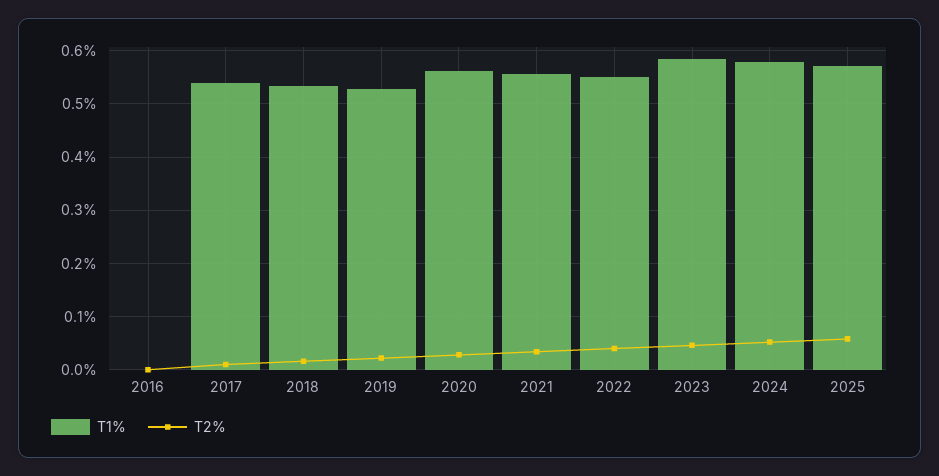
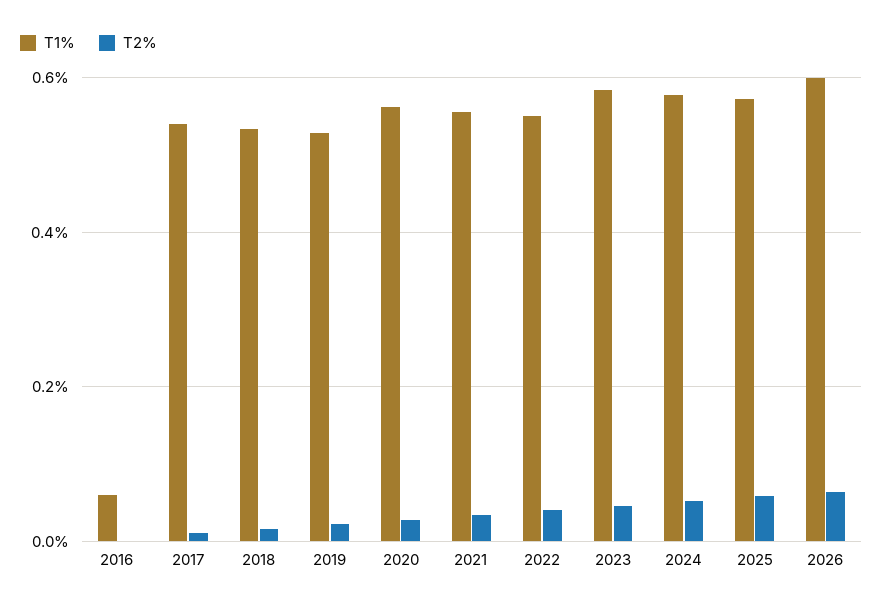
T1%, 2016: 0 -> 0.06
T1%, 2026: none -> 0.6
T2%, 2026: none -> 0.06

